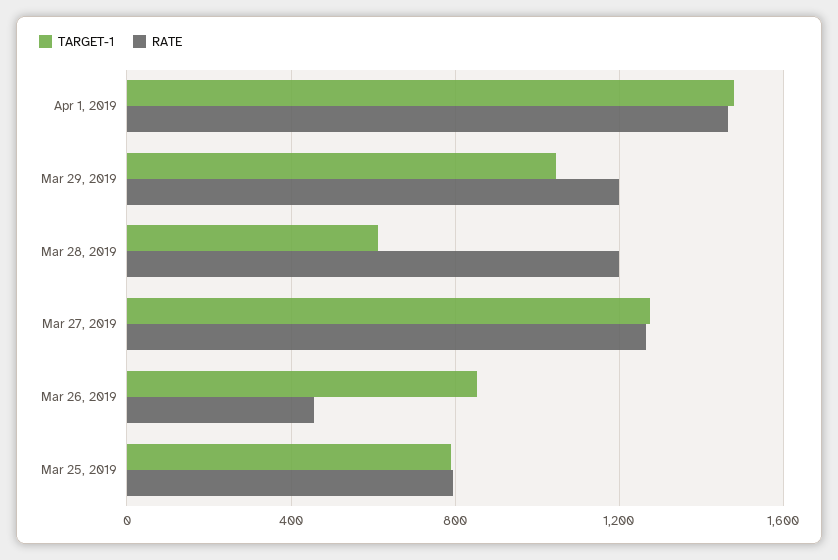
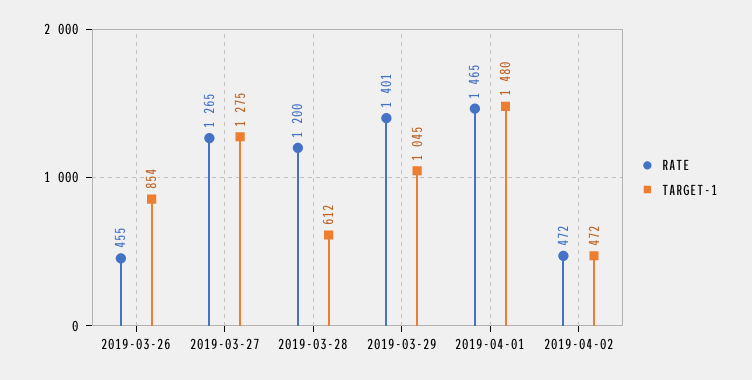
RATE, Mar 29, 2019: 1200 -> 1401
TARGET-1, Mar 25, 2019: 800 -> none
RATE, Mar 25, 2019: 800 -> none
RATE, 2019-04-02: none -> 472
TARGET-1, 2019-04-02: none -> 472

